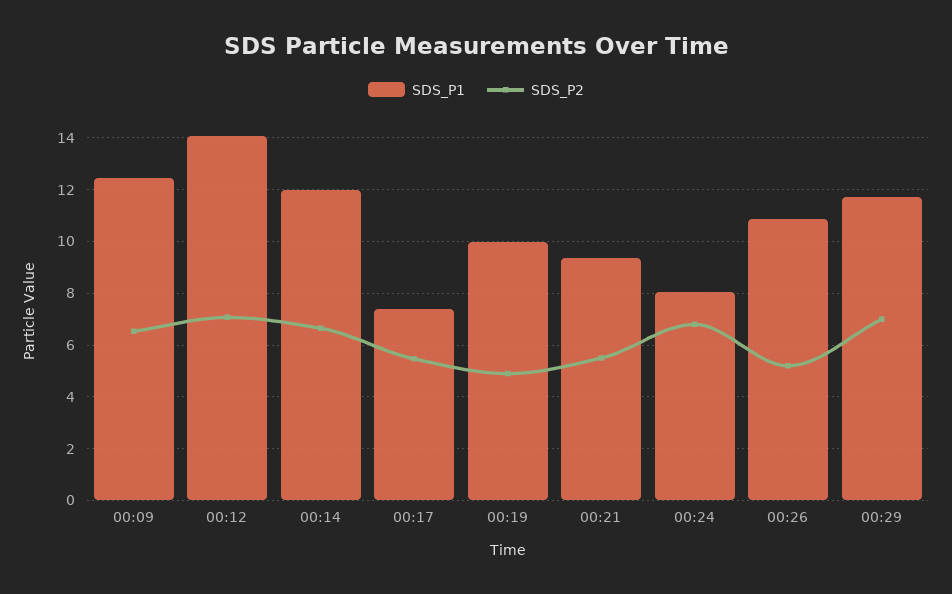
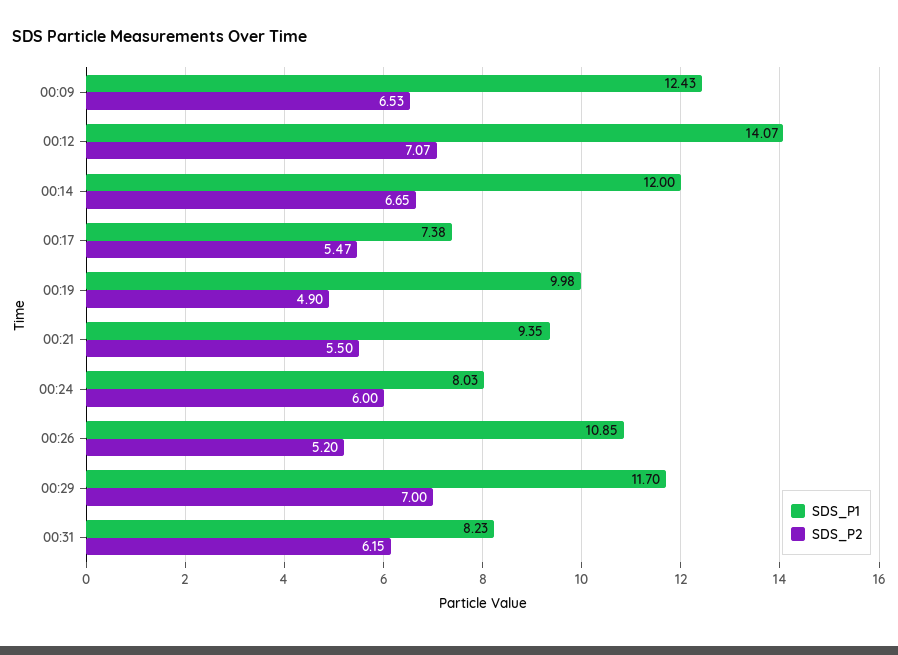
SDS_P2, 00:24: 6.75 -> 6
SDS_P1, 00:31: none -> 8.23
SDS_P2, 00:31: none -> 6.15

